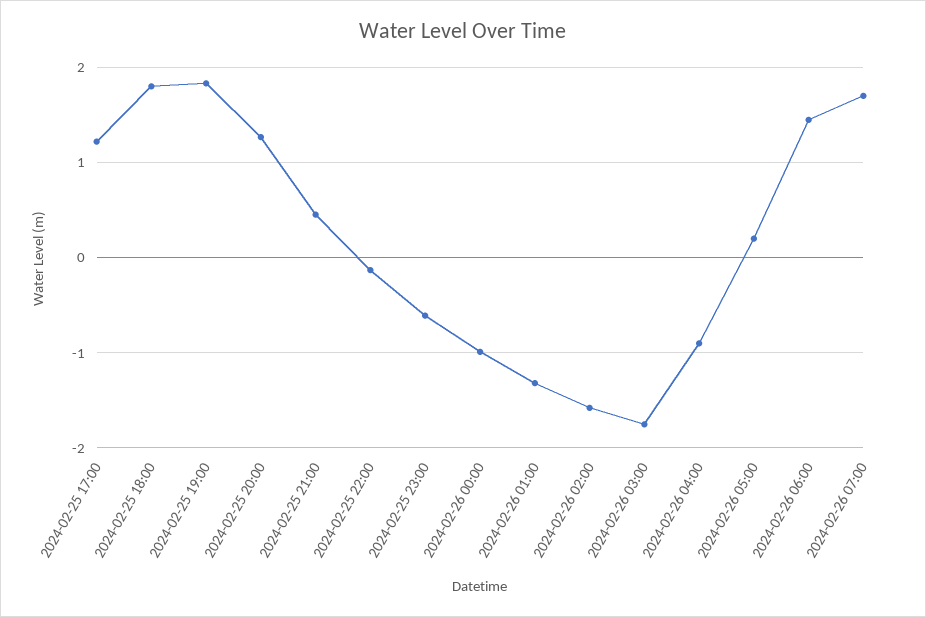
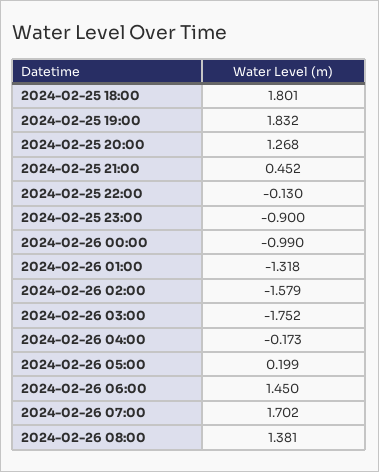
2024-02-25 17:00: 1.2 -> none
2024-02-25 23:00: -0.6 -> -0.9
2024-02-26 04:00: -0.9 -> -0.173
2024-02-26 08:00: none -> 1.381

